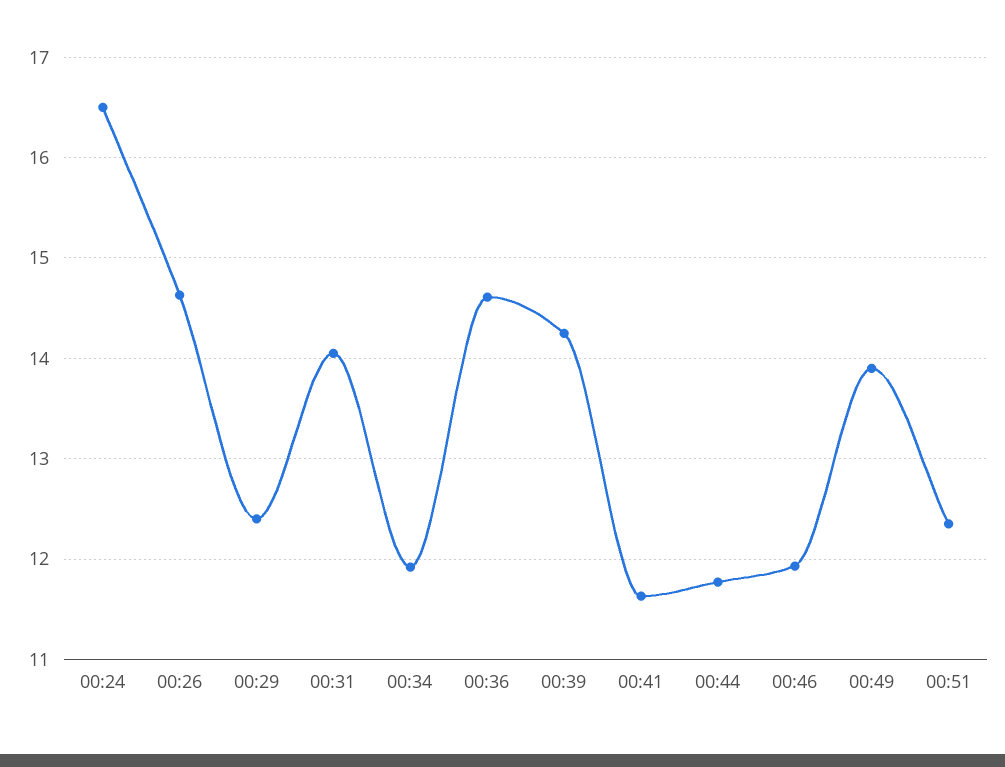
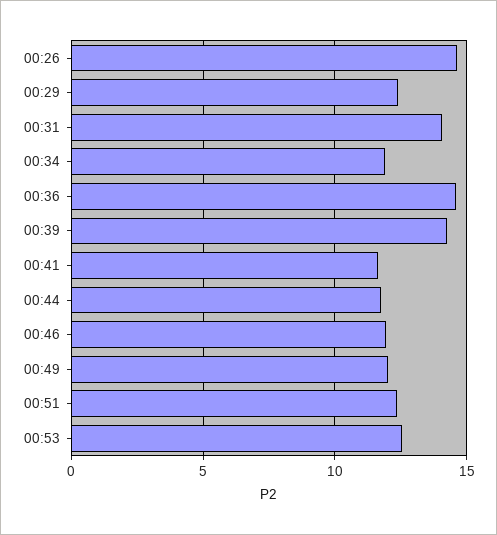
00:24: 16.5 -> none
00:49: 13.9 -> 12
00:53: none -> 12.5

